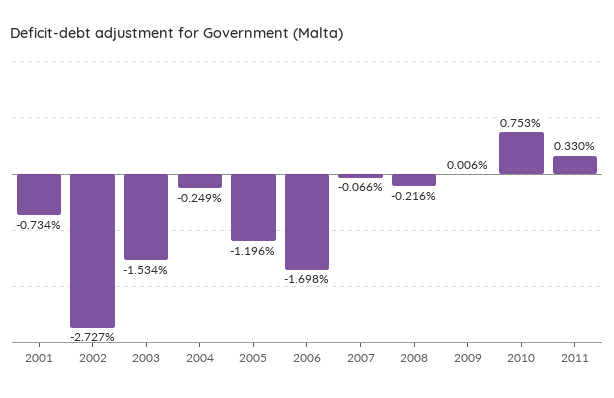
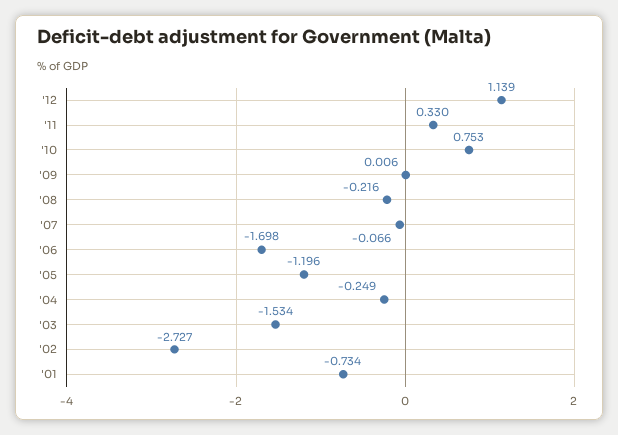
'12: none -> 1.139

